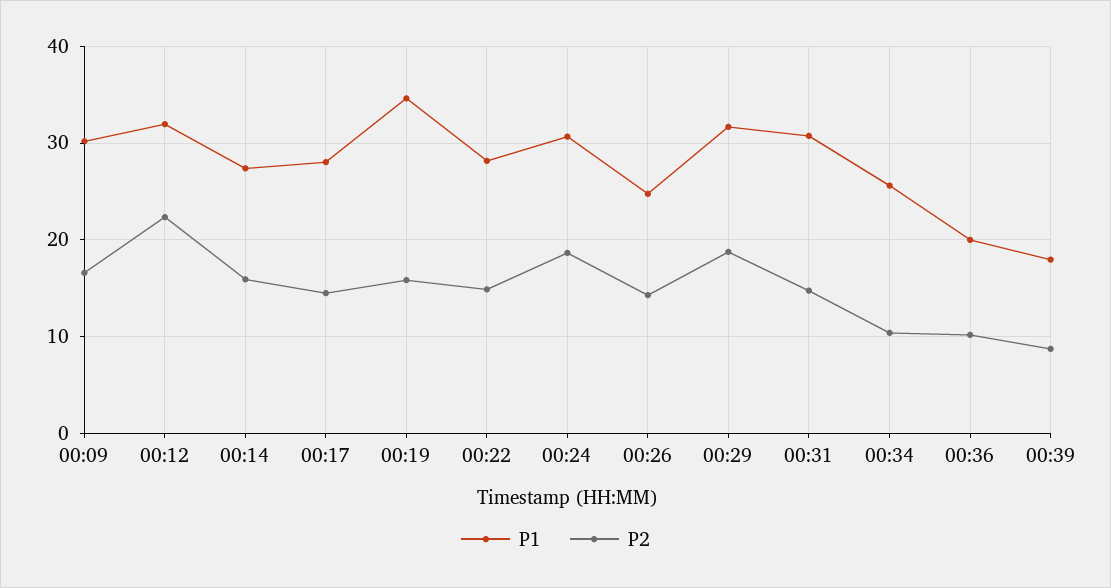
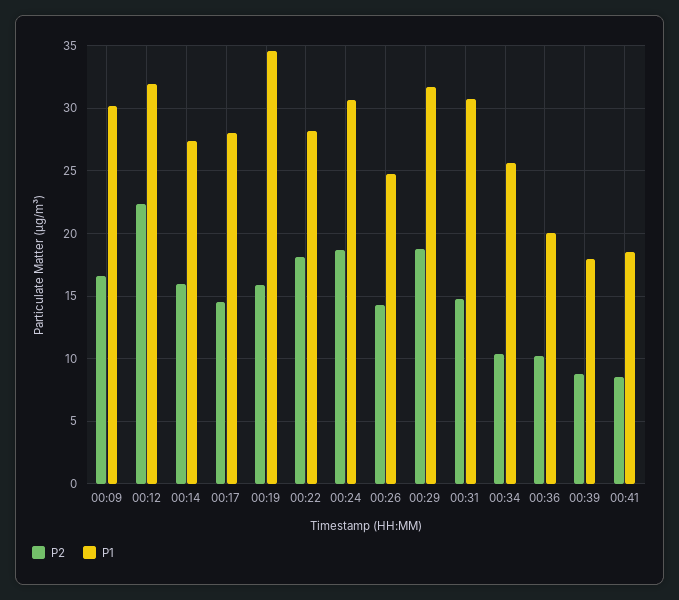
P2, 00:22: 15 -> 18
P2, 00:41: none -> 8.5
P1, 00:41: none -> 18.5

